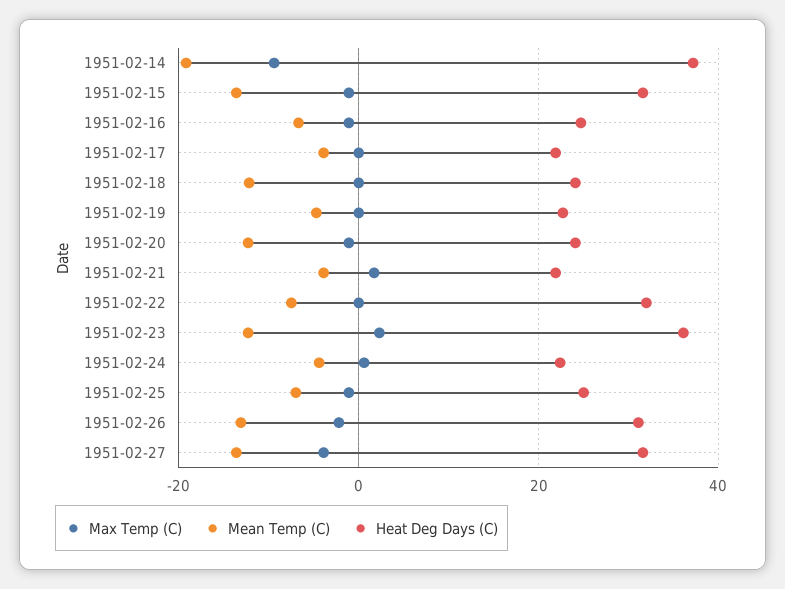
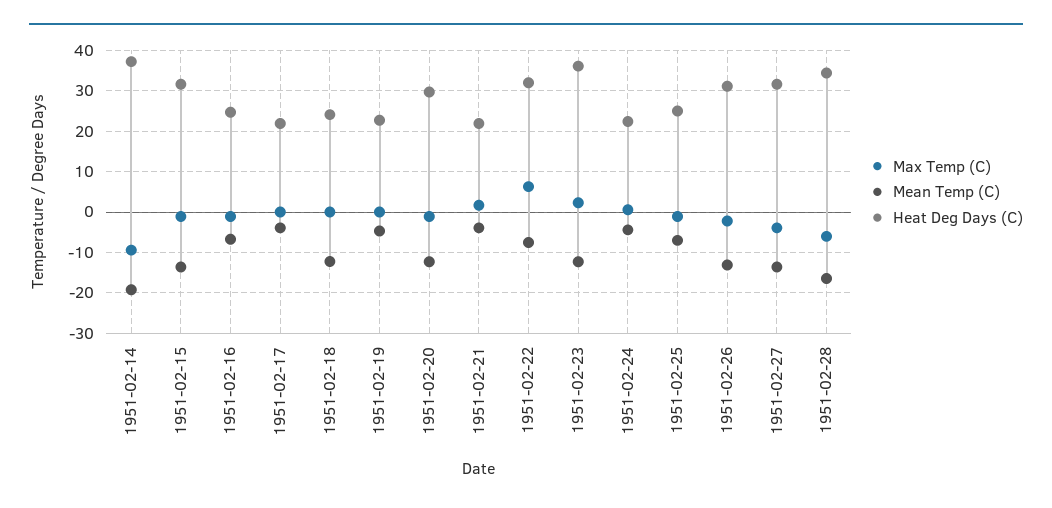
Heat Deg Days (C), 1951-02-20: 24 -> 30
Max Temp (C), 1951-02-22: 0 -> 6
Max Temp (C), 1951-02-28: none -> -6
Mean Temp (C), 1951-02-28: none -> -16
Heat Deg Days (C), 1951-02-28: none -> 34

